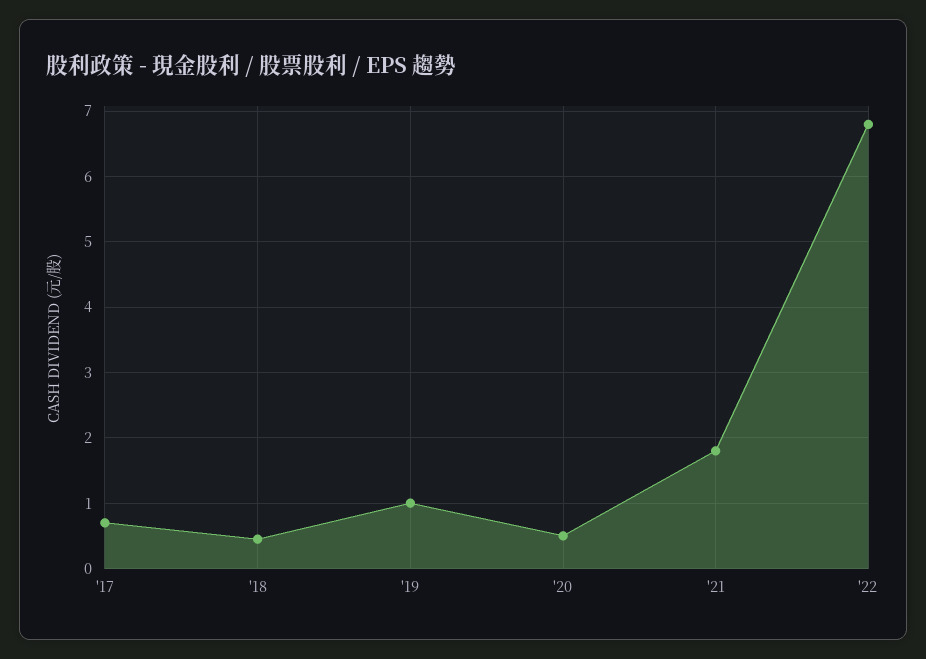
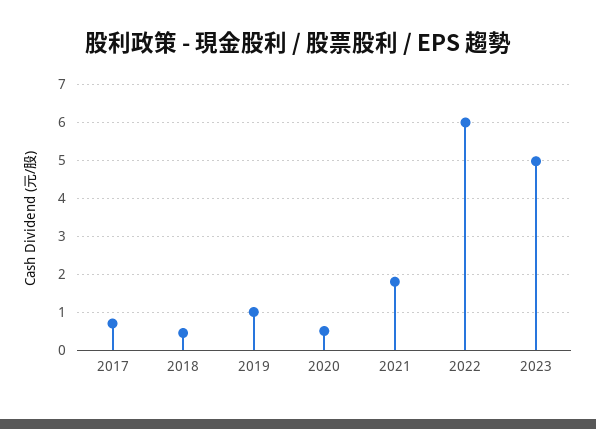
'22: 6.8 -> 6
2023: none -> 5

